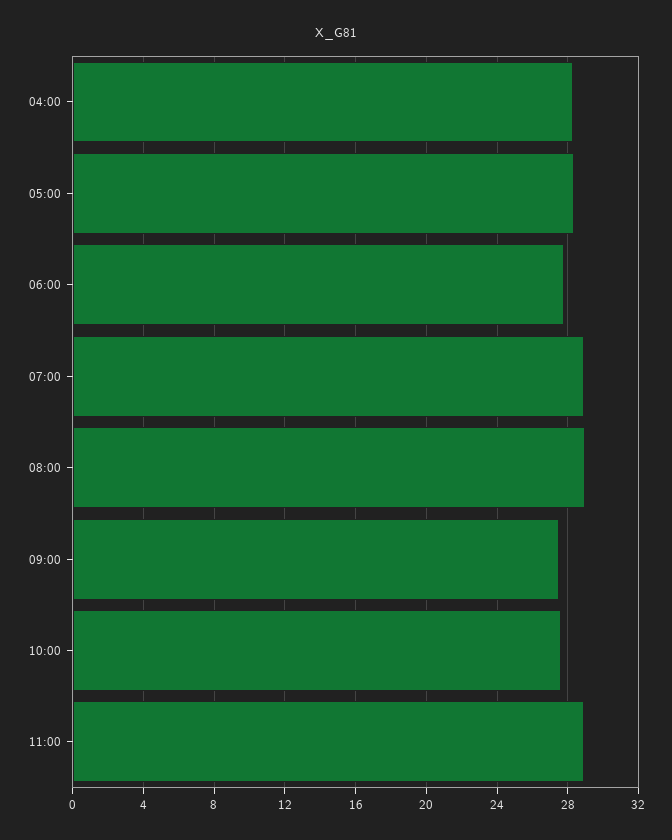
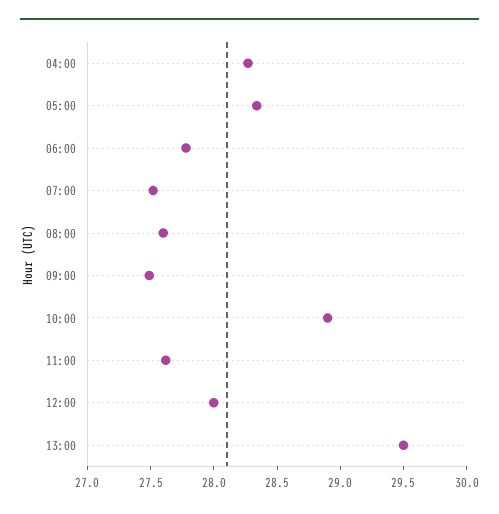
07:00: 29 -> 27.5
08:00: 29 -> 27.6
10:00: 27.5 -> 28.9
11:00: 29 -> 27.6
12:00: none -> 28
13:00: none -> 29.5

